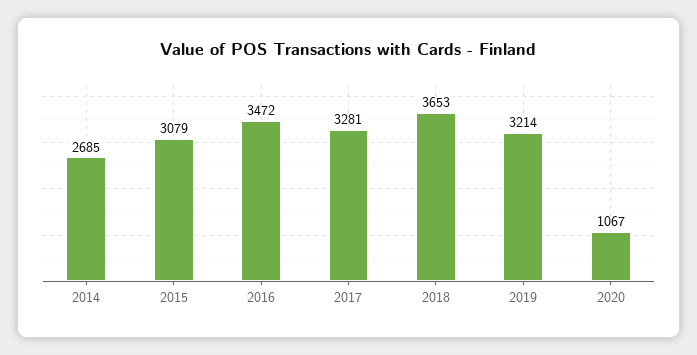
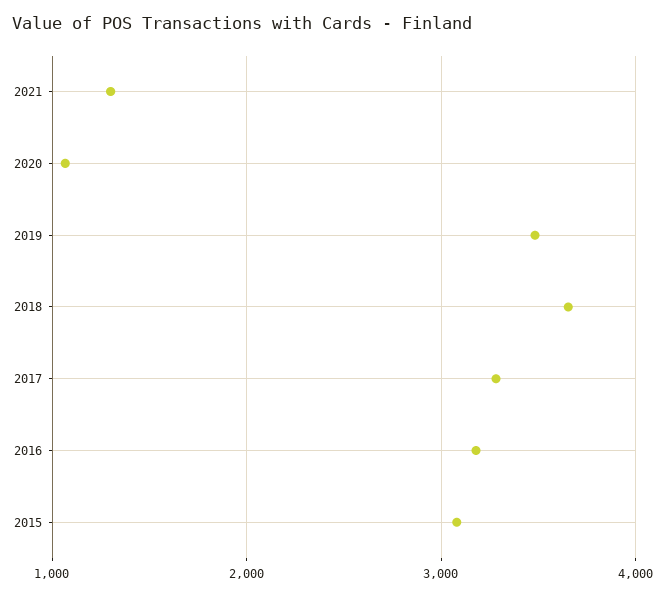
2014: 2685 -> none
2016: 3472 -> 3200
2019: 3214 -> 3500
2021: none -> 1300

